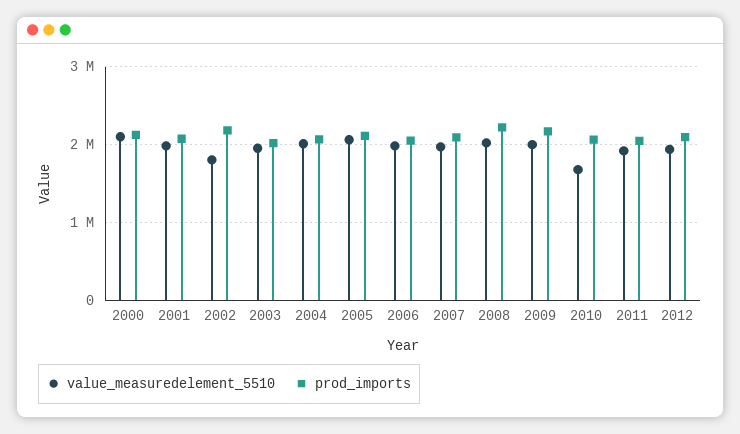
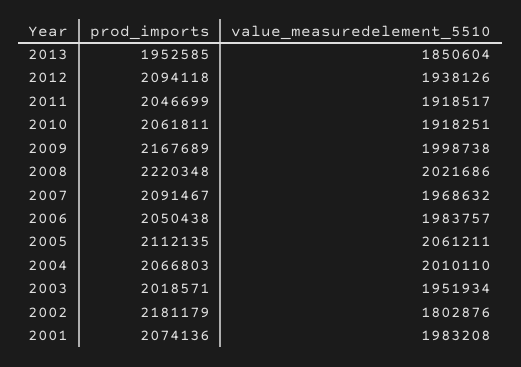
value_measuredelement_5510, 2000: 2100000 -> none
prod_imports, 2000: 2100000 -> none
value_measuredelement_5510, 2010: 1700000 -> 1918251
prod_imports, 2013: none -> 1952585
value_measuredelement_5510, 2013: none -> 1850604

